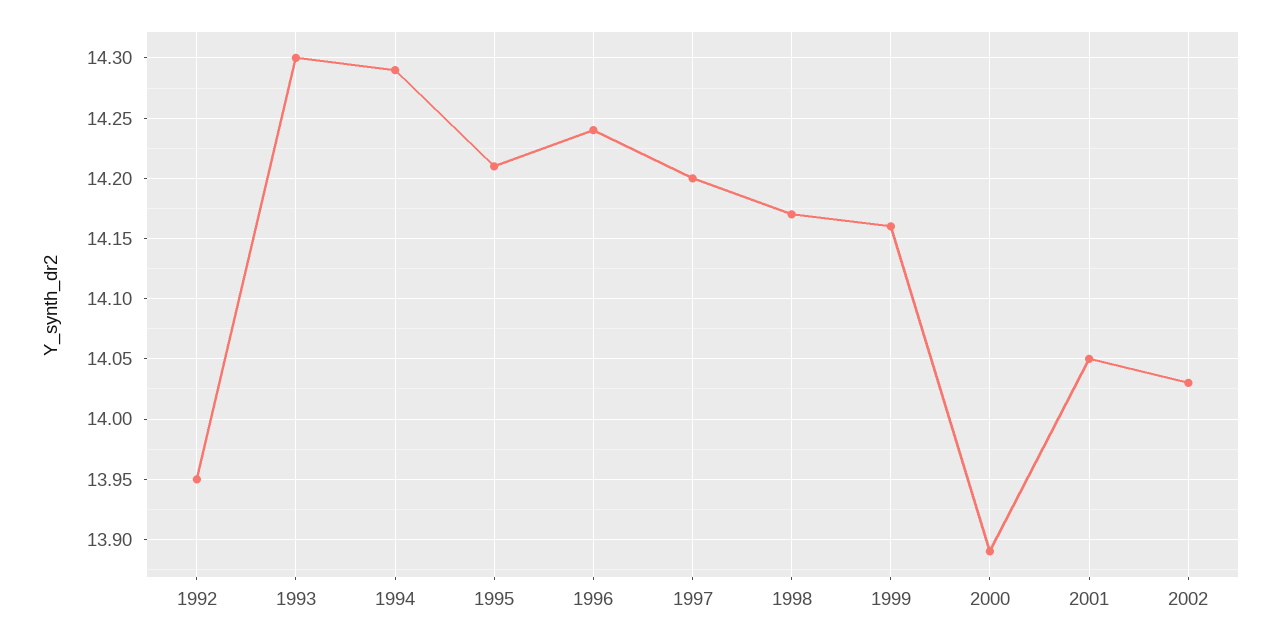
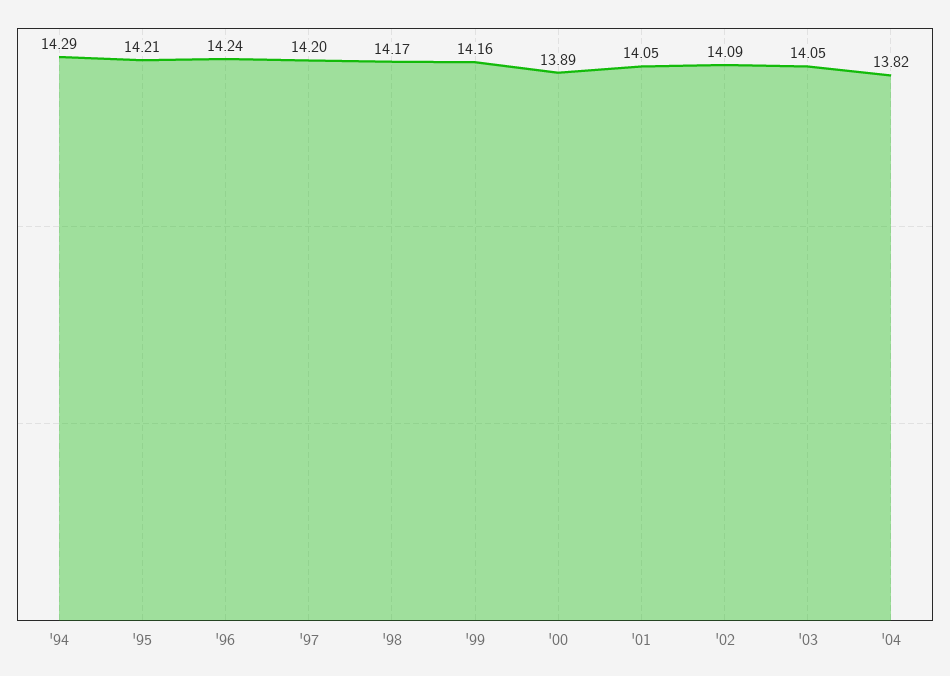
1992: 13.95 -> none
1993: 14.3 -> none
2002: 14.03 -> 14.09
'03: none -> 14.05
'04: none -> 13.82

